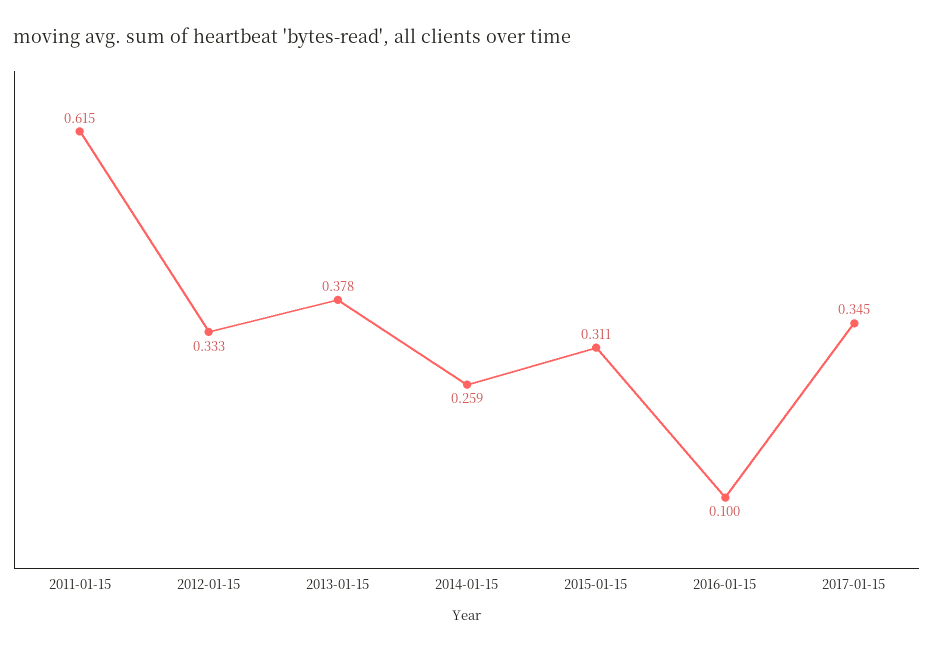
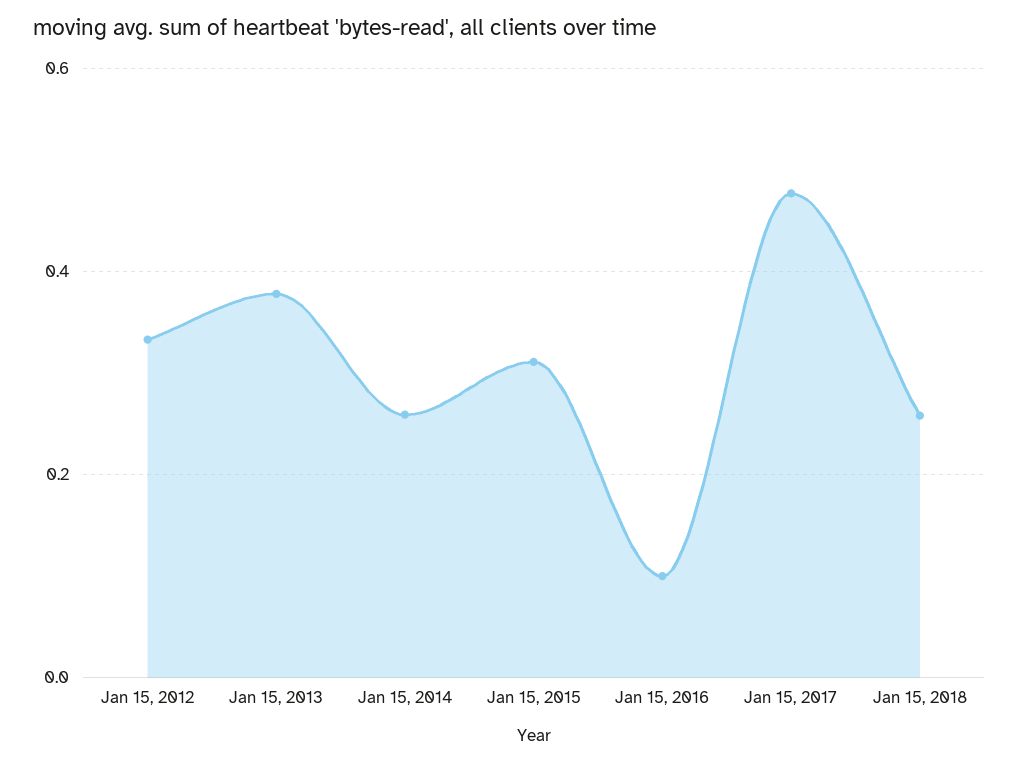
2011-01-15: 0.615 -> none
2017-01-15: 0.345 -> 0.48
Jan 15, 2018: none -> 0.26

